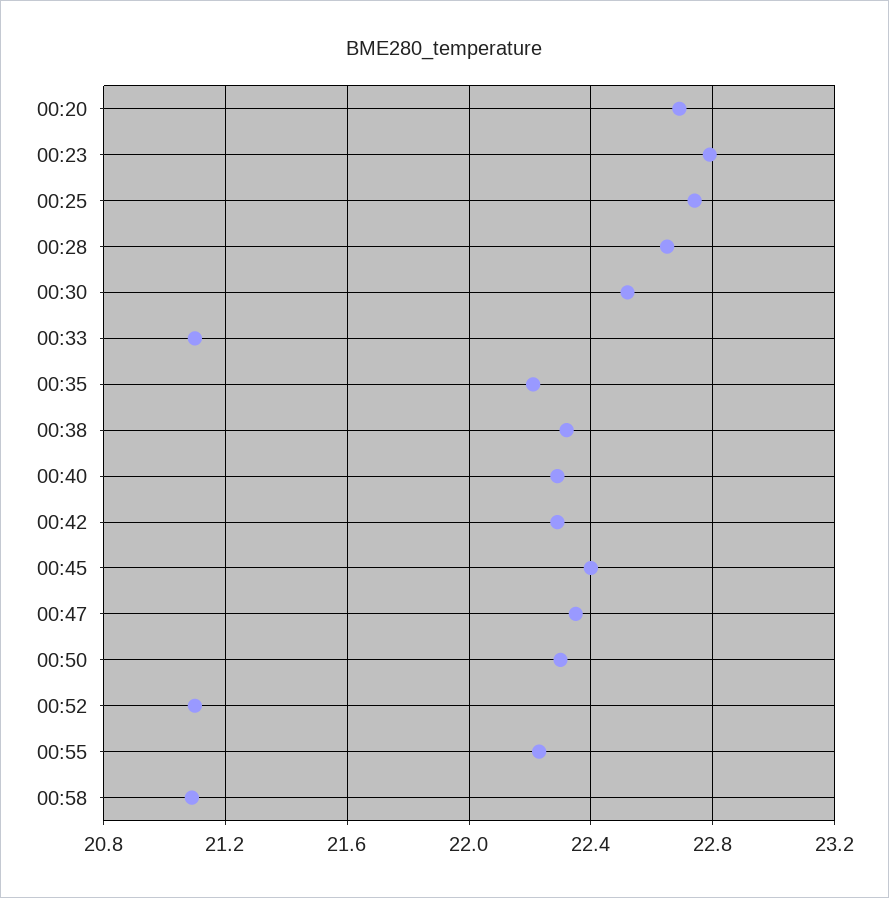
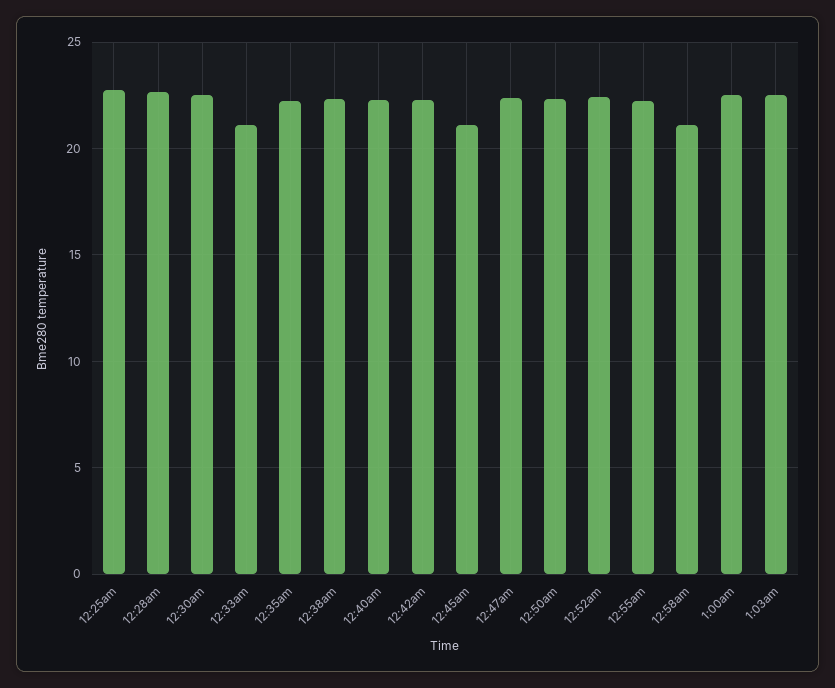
00:20: 22.7 -> none
00:23: 22.8 -> none
00:45: 22.4 -> 21
00:52: 21.1 -> 22.5
1:00am: none -> 22.5
1:03am: none -> 22.5

